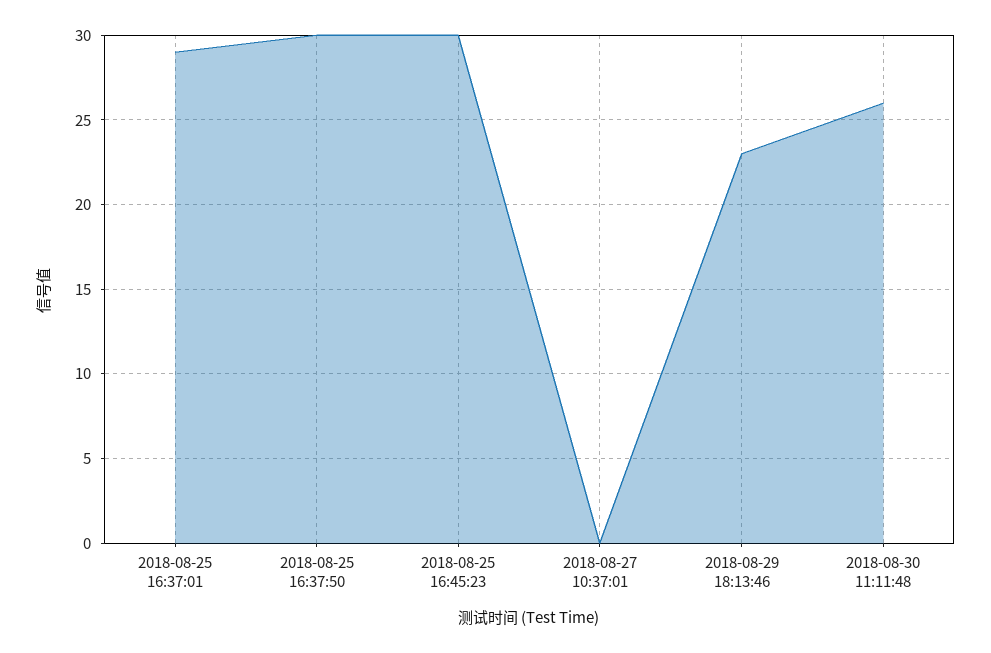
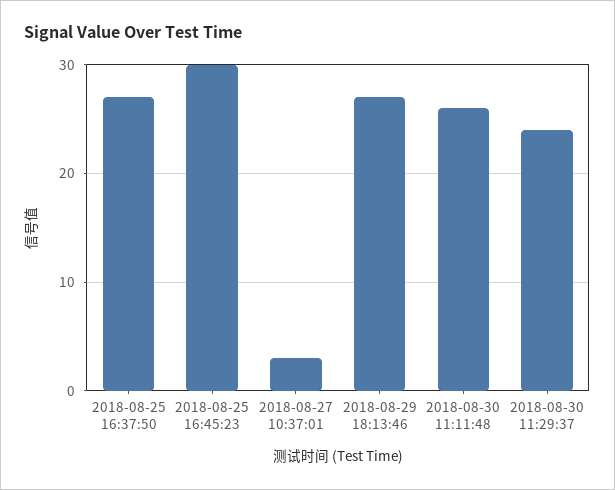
2018-08-25 16:37:01: 29 -> none
2018-08-25 16:37:50: 30 -> 27
2018-08-27 10:37:01: 0 -> 3
2018-08-29 18:13:46: 23 -> 27
2018-08-30 11:29:37: none -> 24

